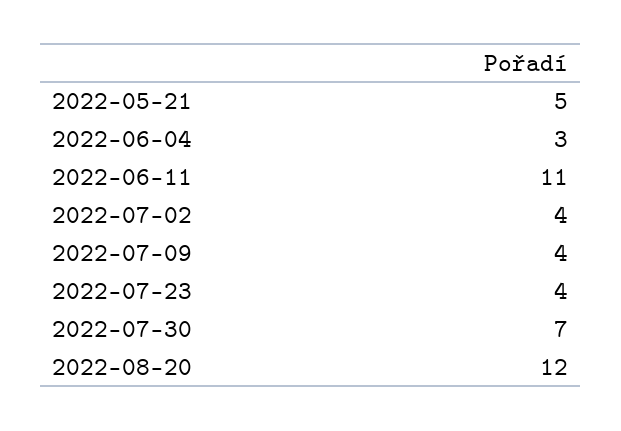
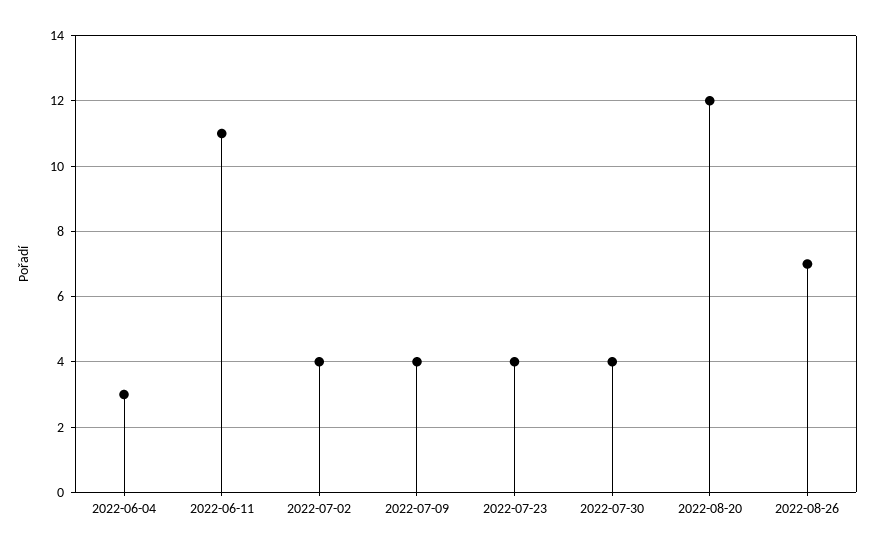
2022-05-21: 5 -> none
2022-07-30: 7 -> 4
2022-08-26: none -> 7

